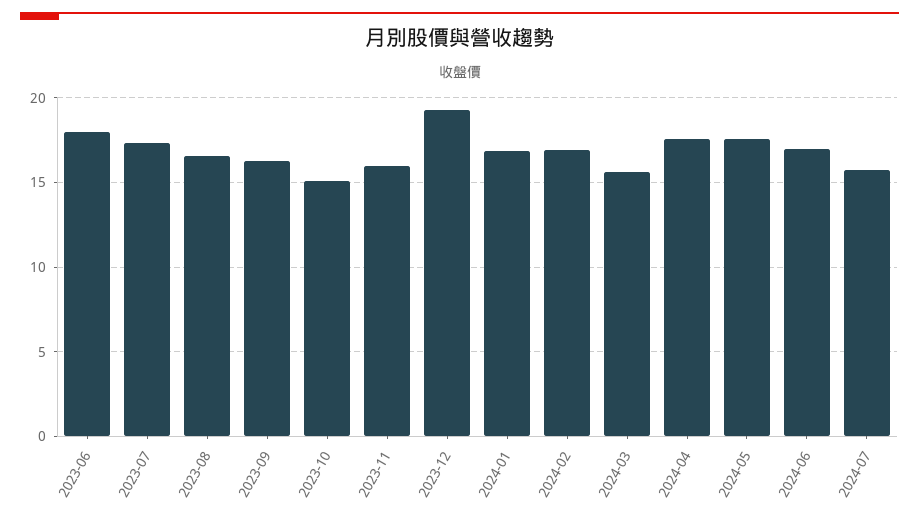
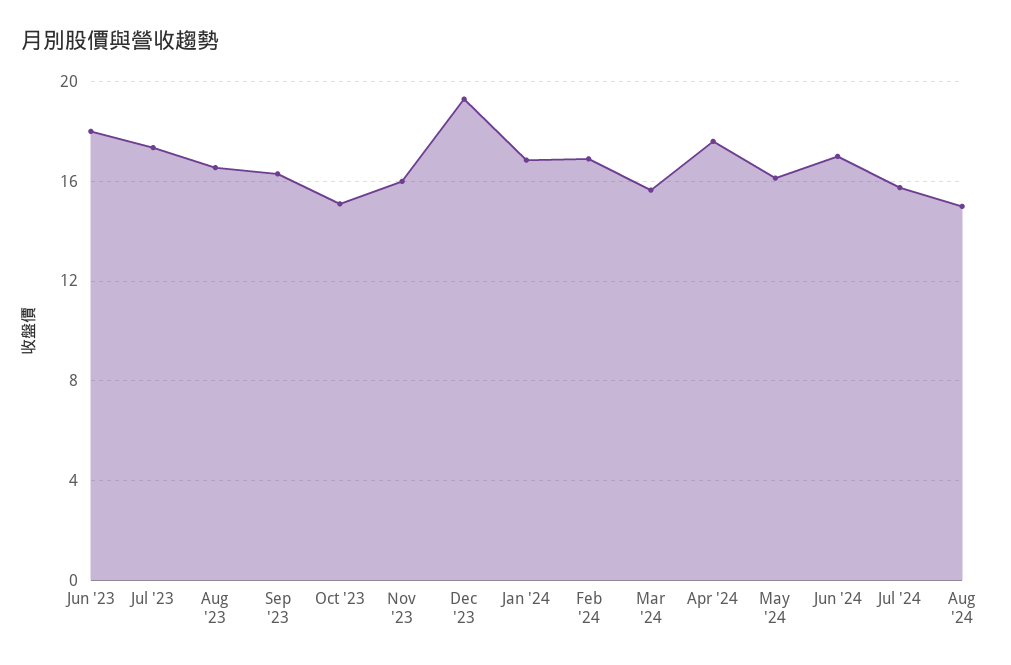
2024-05: 17.5 -> 16
Aug '24: none -> 15

